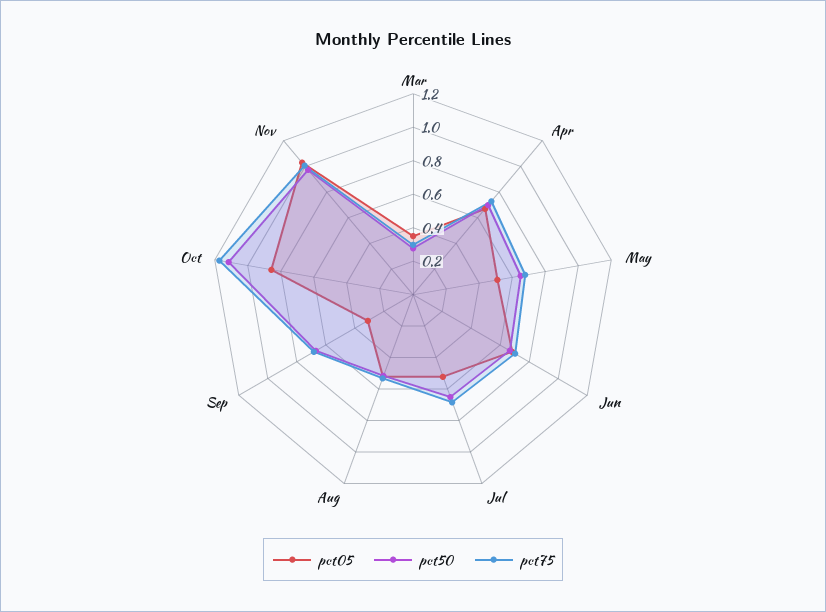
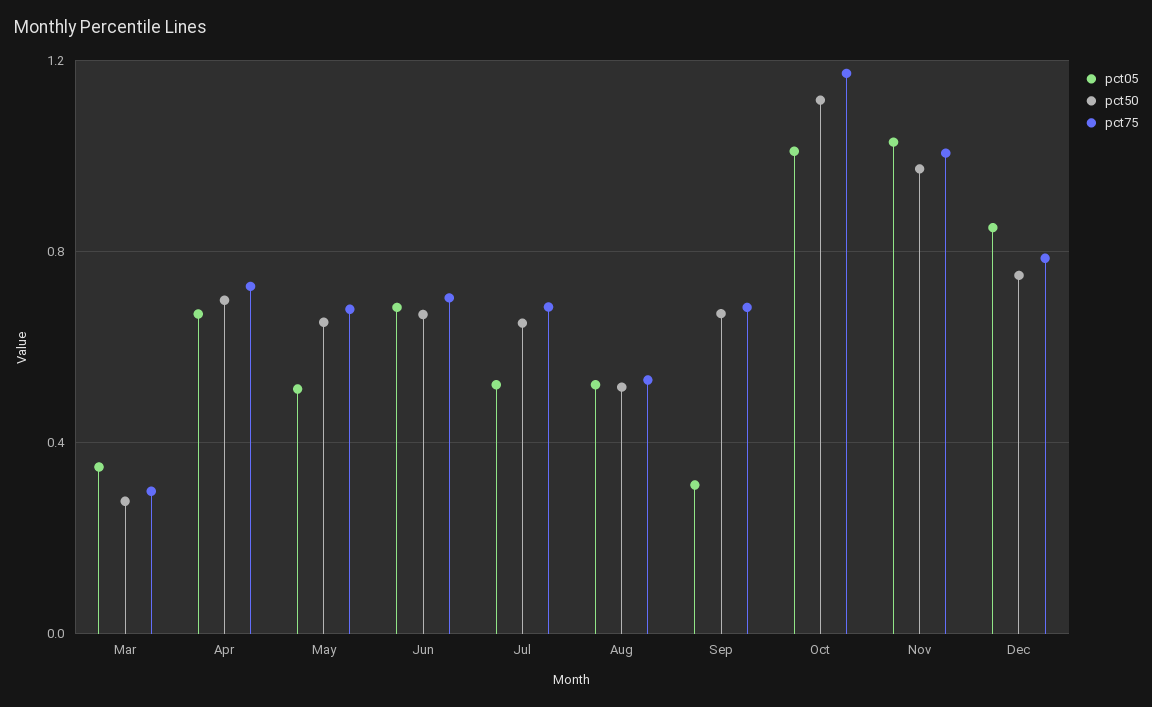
pct05, Oct: 0.85 -> 1
pct05, Dec: none -> 0.85
pct50, Dec: none -> 0.75
pct75, Dec: none -> 0.8

